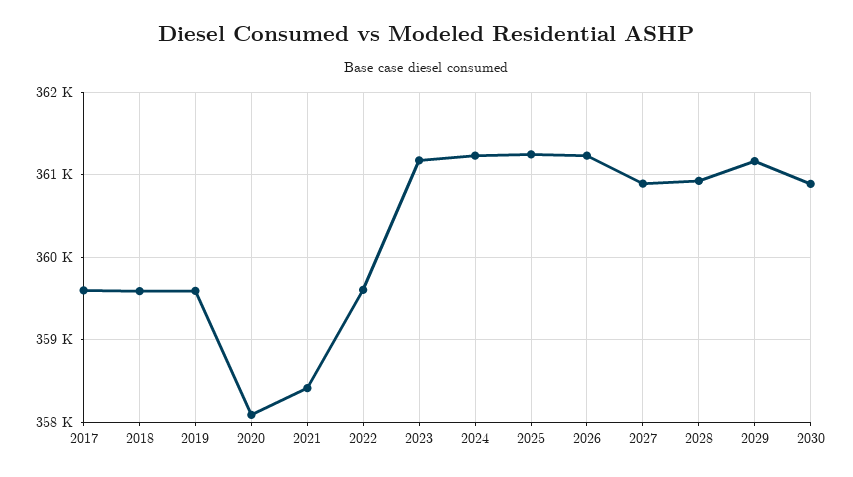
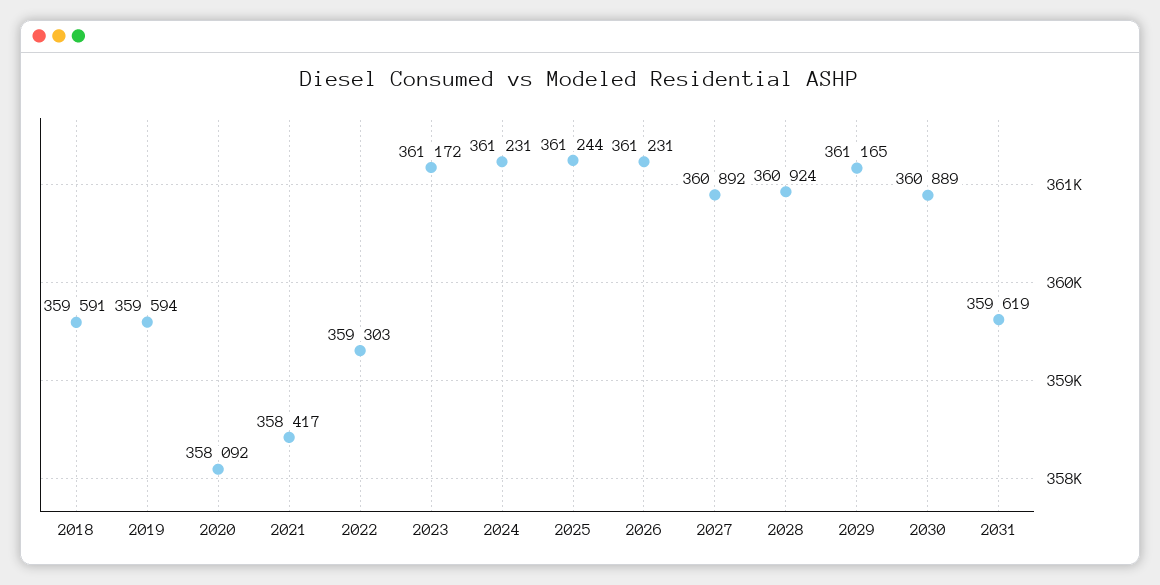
2017: 359600 -> none
2022: 359600 -> 359303
2031: none -> 359619

